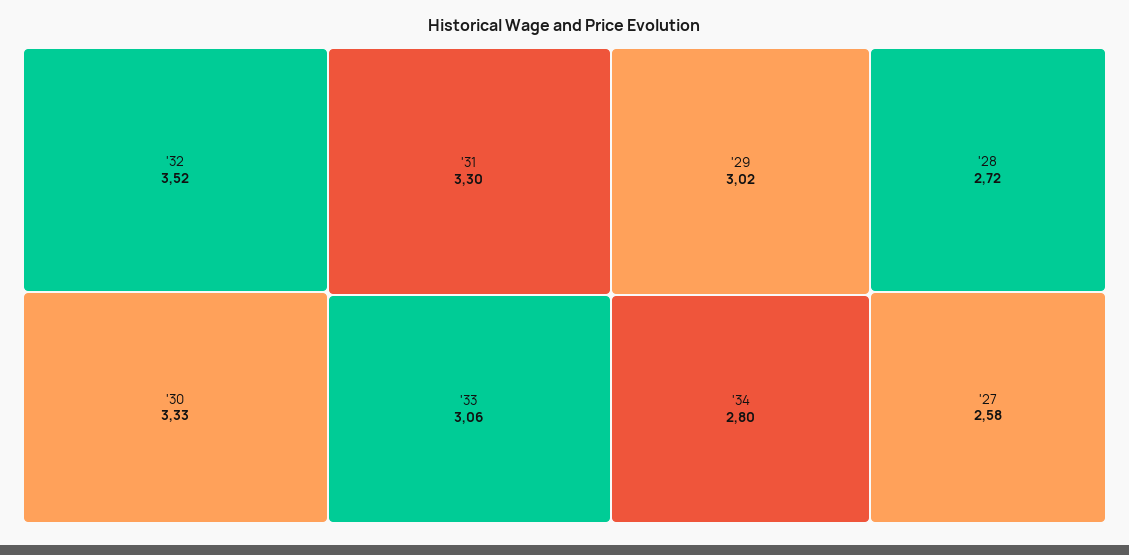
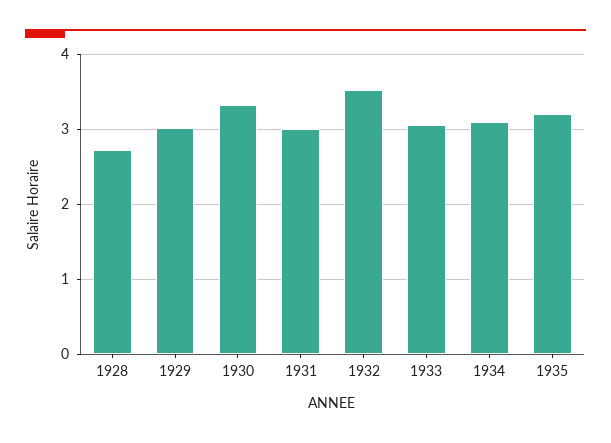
'31: 3.3 -> 3
'34: 2.8 -> 3.1
'27: 2.58 -> none
1935: none -> 3.2

